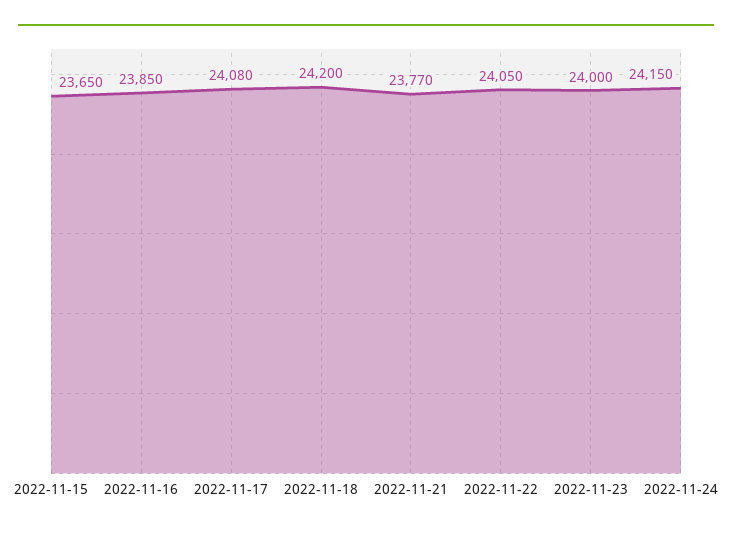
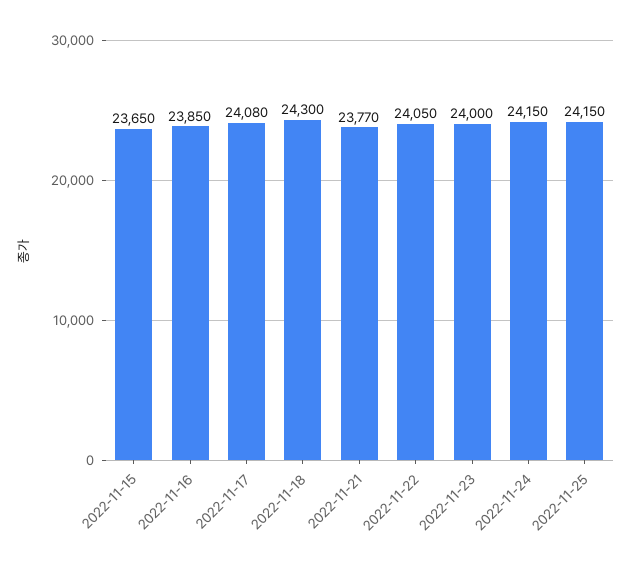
2022-11-18: 24200 -> 24300
2022-11-25: none -> 24150

